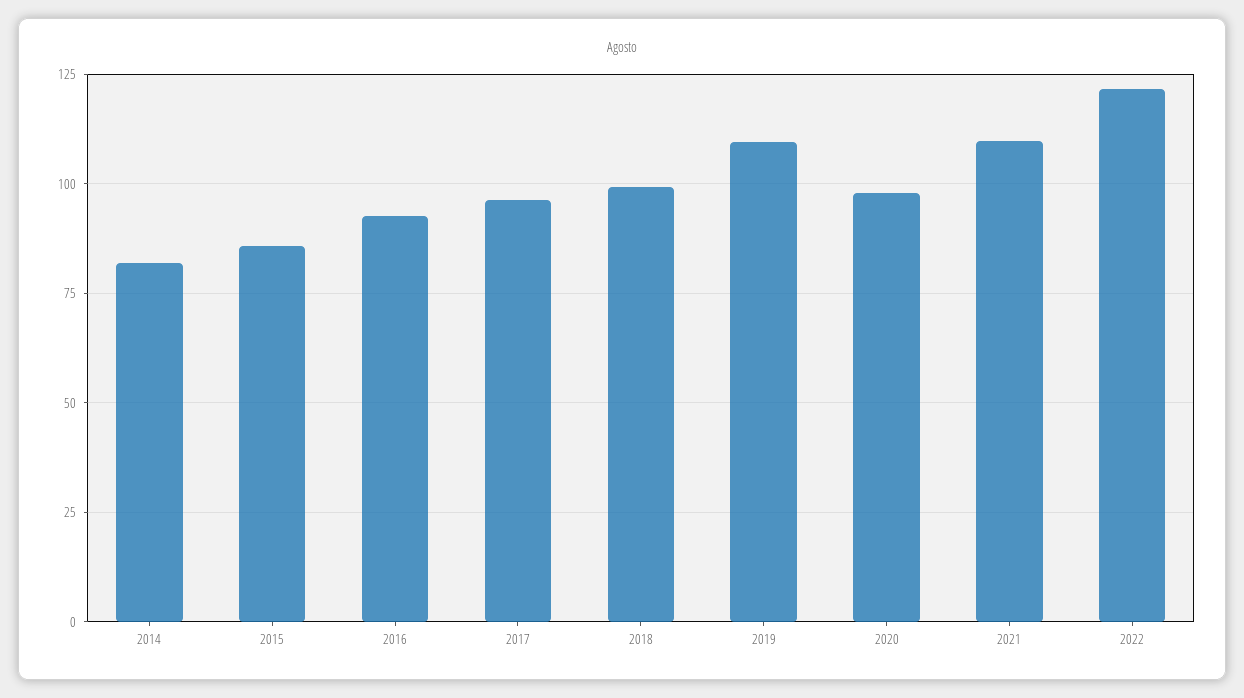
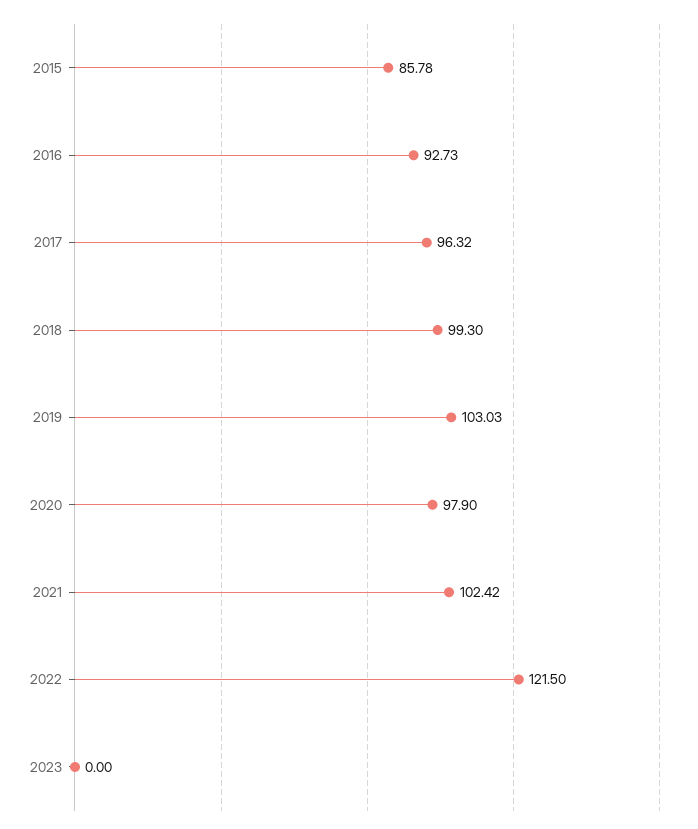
2014: 82.5 -> none
2019: 110 -> 103.03
2021: 110 -> 102.42
2023: none -> 0

